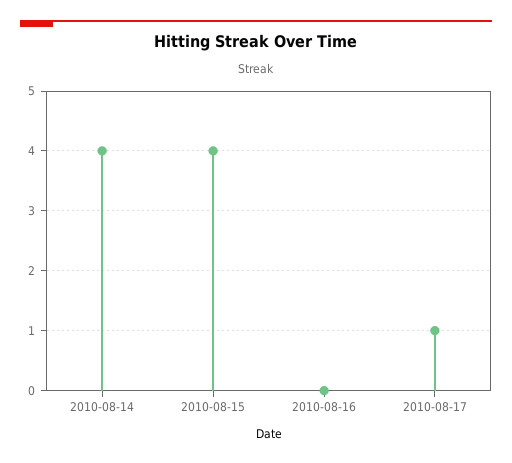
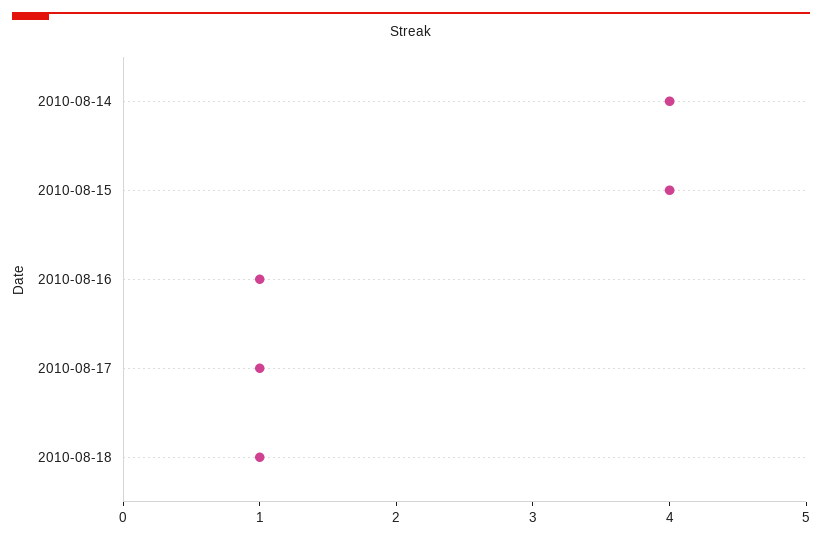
2010-08-16: 0 -> 1
2010-08-18: none -> 1

